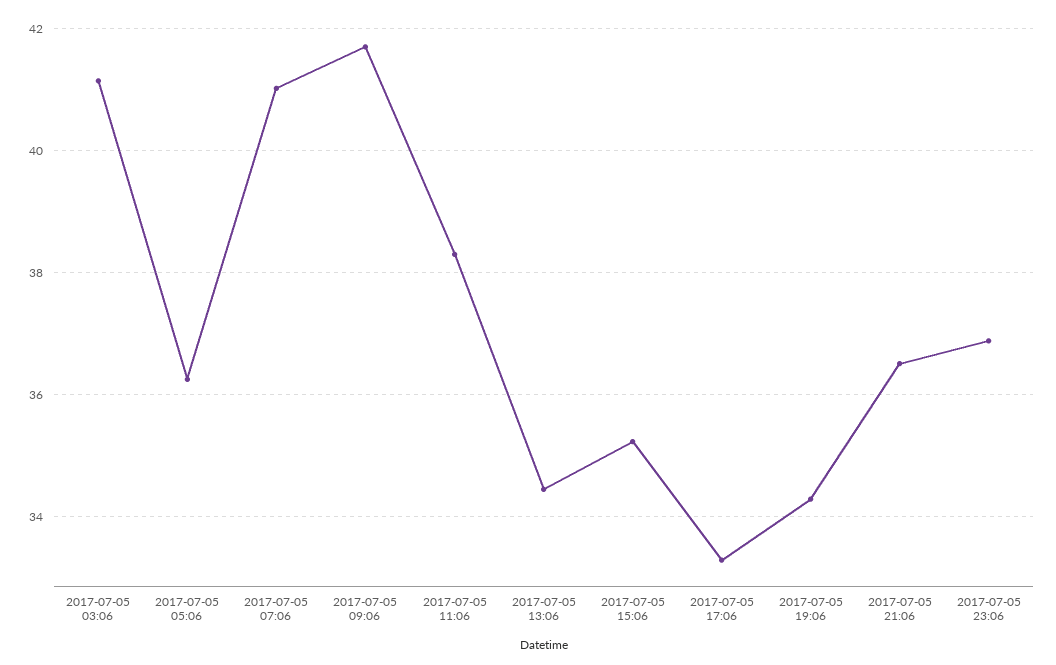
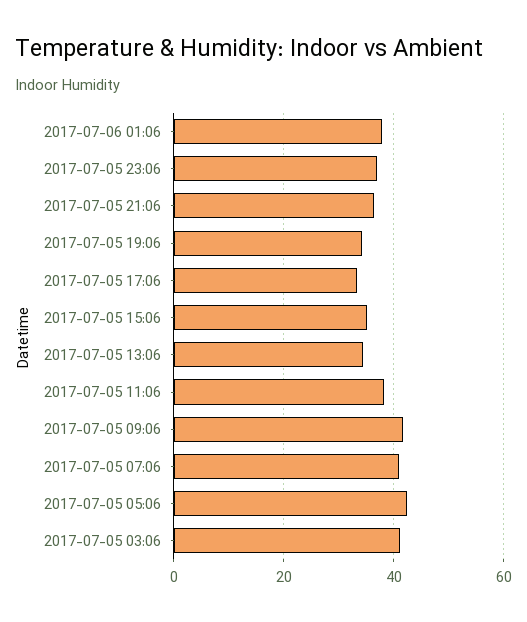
2017-07-05 05:06: 36.2 -> 42
2017-07-06 01:06: none -> 38

